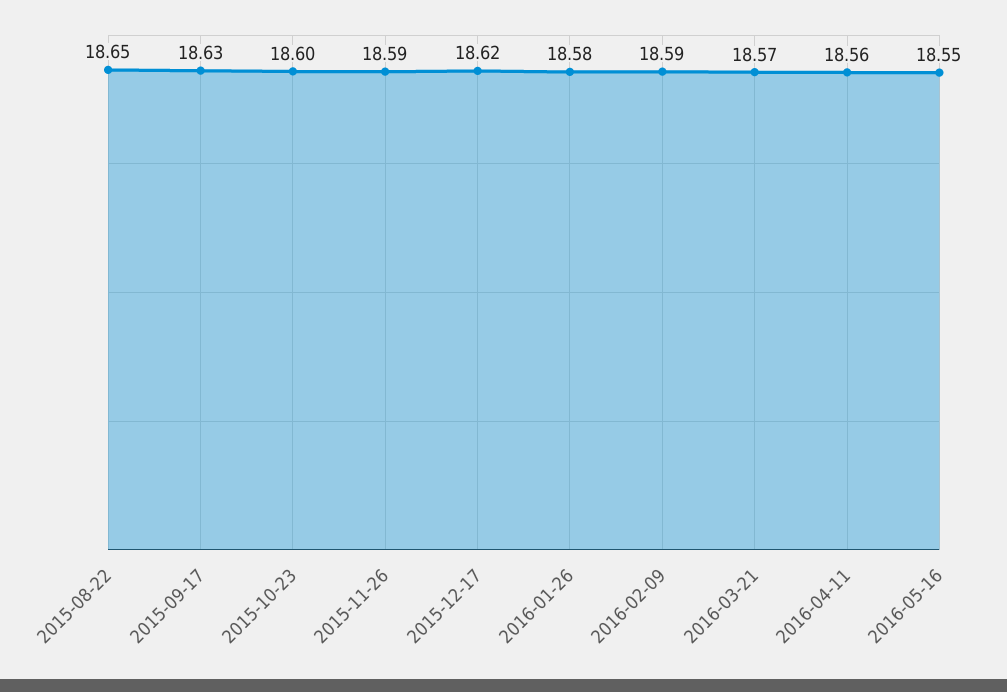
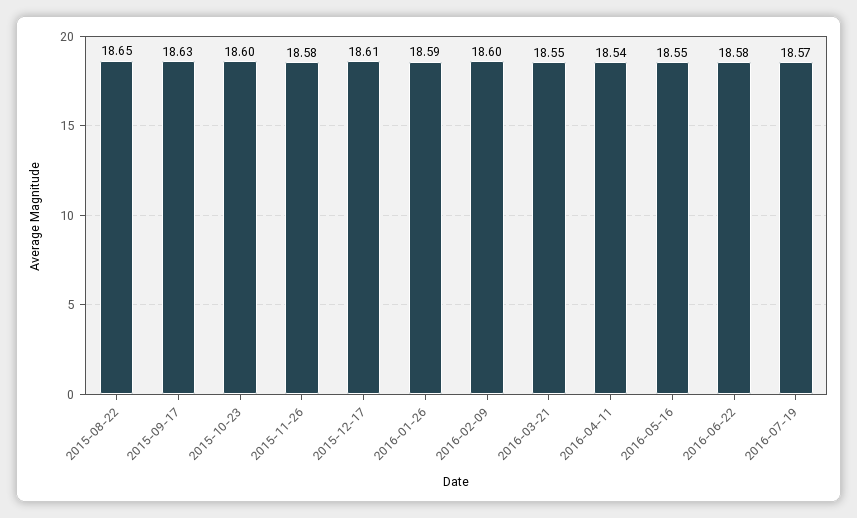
2015-11-26: 18.59 -> 18.58
2015-12-17: 18.62 -> 18.61
2016-01-26: 18.58 -> 18.59
2016-02-09: 18.59 -> 18.6
2016-03-21: 18.57 -> 18.55
2016-04-11: 18.56 -> 18.54
2016-06-22: none -> 18.58
2016-07-19: none -> 18.57

